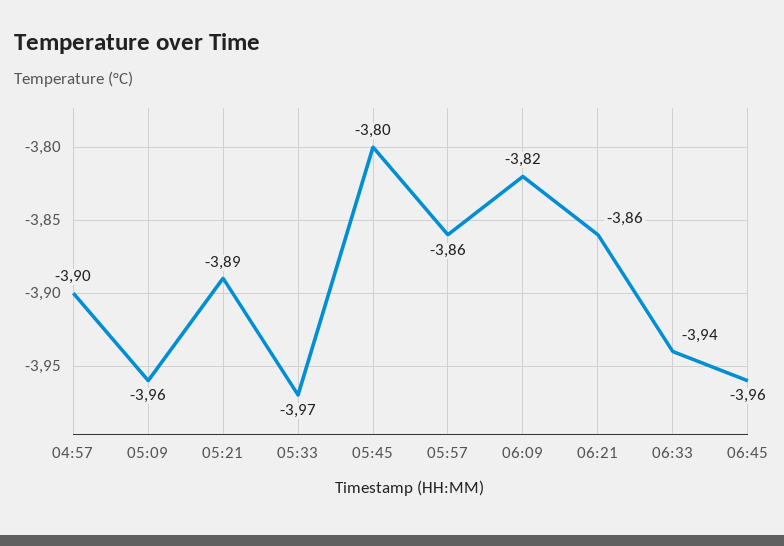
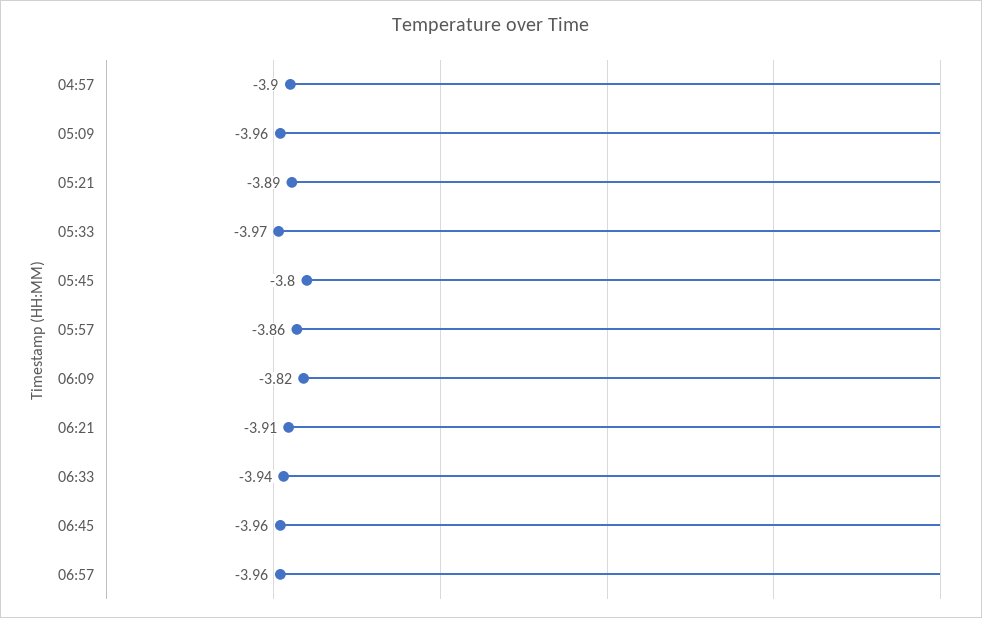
06:21: -3.86 -> -3.91
06:57: none -> -3.96

